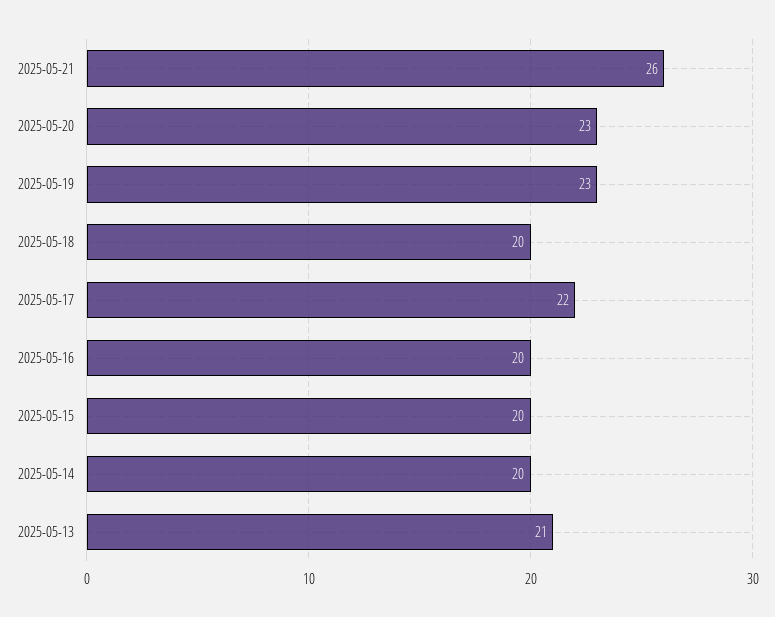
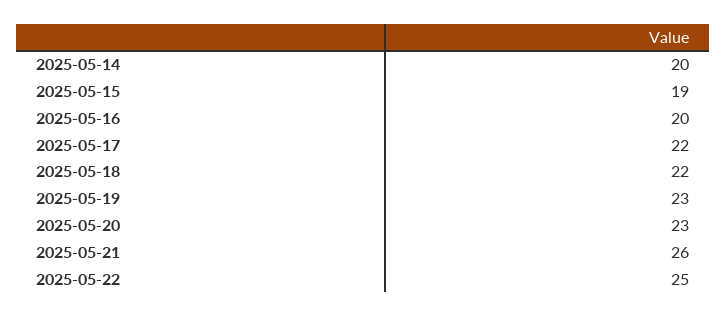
2025-05-18: 20 -> 22
2025-05-15: 20 -> 19
2025-05-13: 21 -> none
2025-05-22: none -> 25

